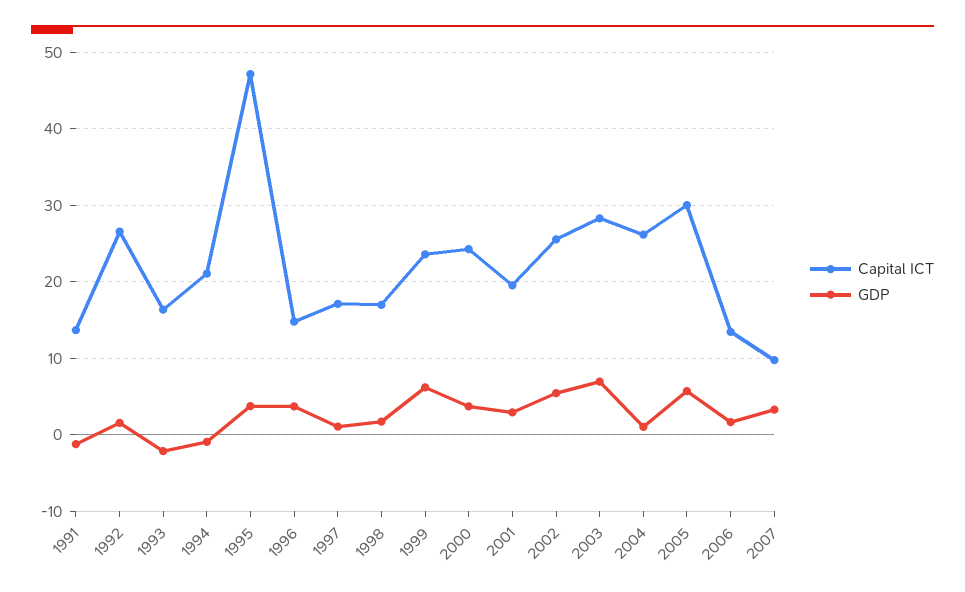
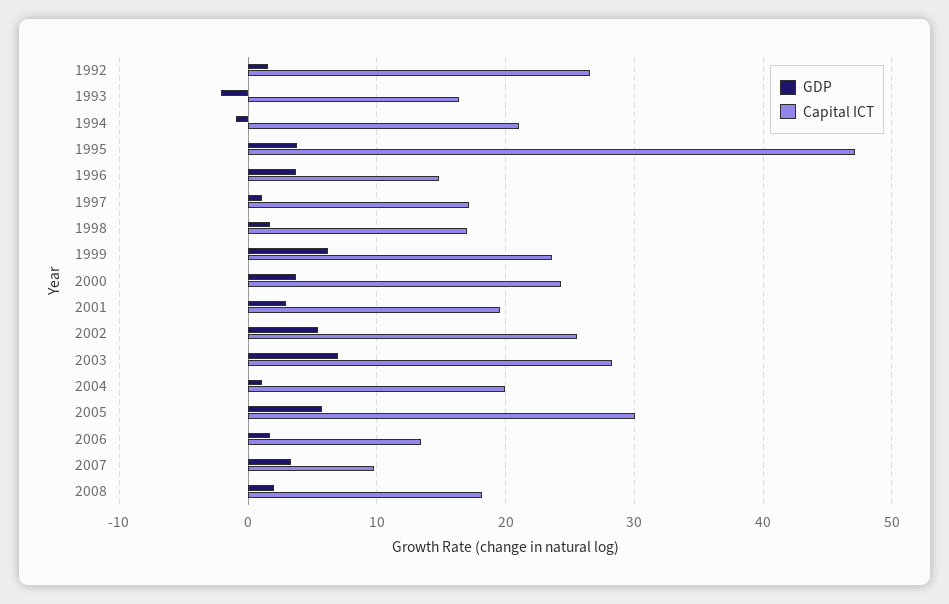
Capital ICT, 1991: 14 -> none
GDP, 1991: -1 -> none
Capital ICT, 2004: 26 -> 20
GDP, 2008: none -> 2
Capital ICT, 2008: none -> 18

